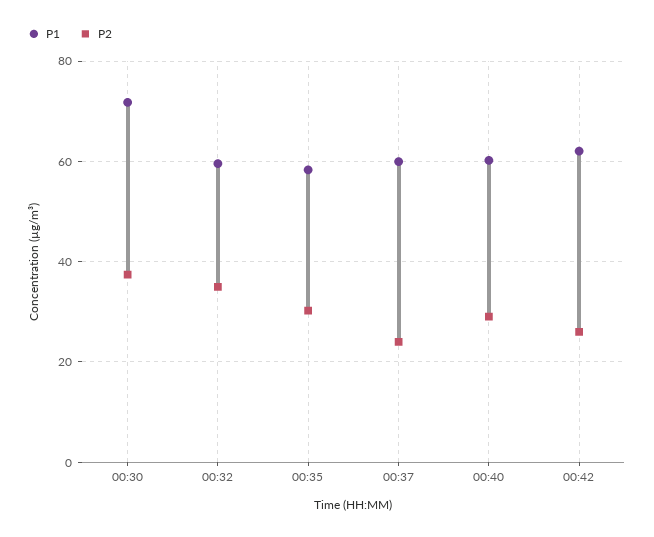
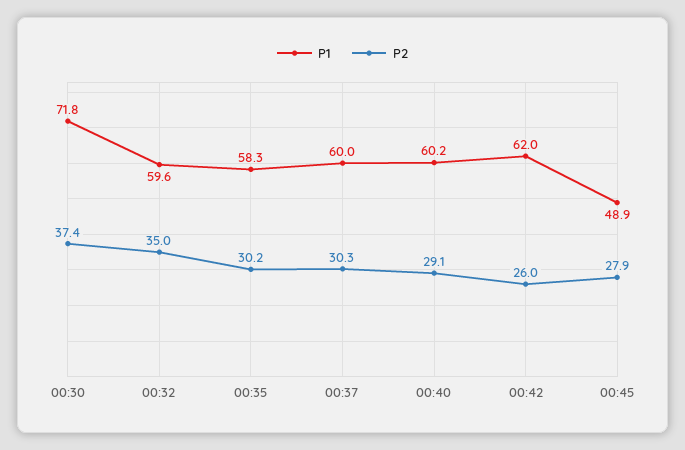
P2, 00:37: 24 -> 30.3
P1, 00:45: none -> 48.9
P2, 00:45: none -> 27.9

